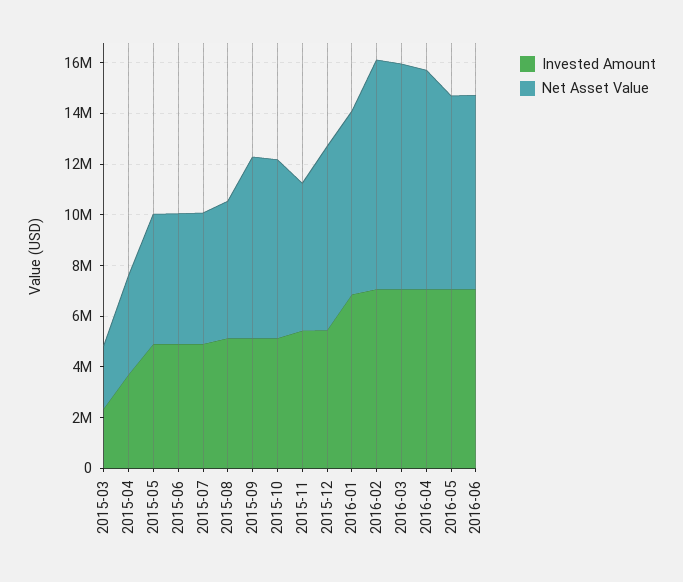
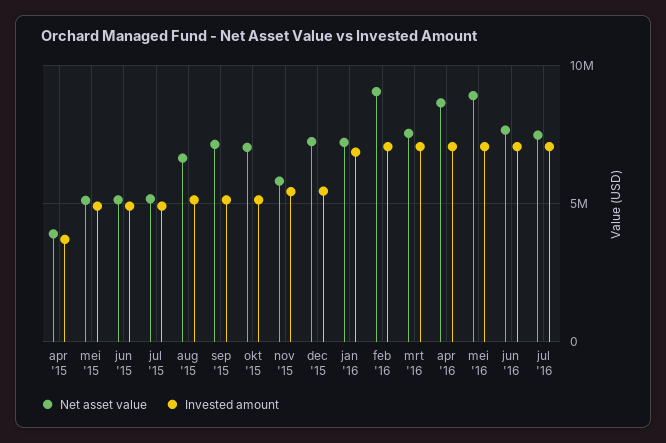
Invested Amount, 2015-03: 2500000 -> none
Net Asset Value, 2015-03: 2500000 -> none
Net Asset Value, 2015-08: 5500000 -> 6500000
Net Asset Value, 2016-03: 9000000 -> 7500000
Net Asset Value, 2016-05: 7500000 -> 9000000
Net Asset Value, jul '16: none -> 7500000
Invested Amount, jul '16: none -> 7000000

